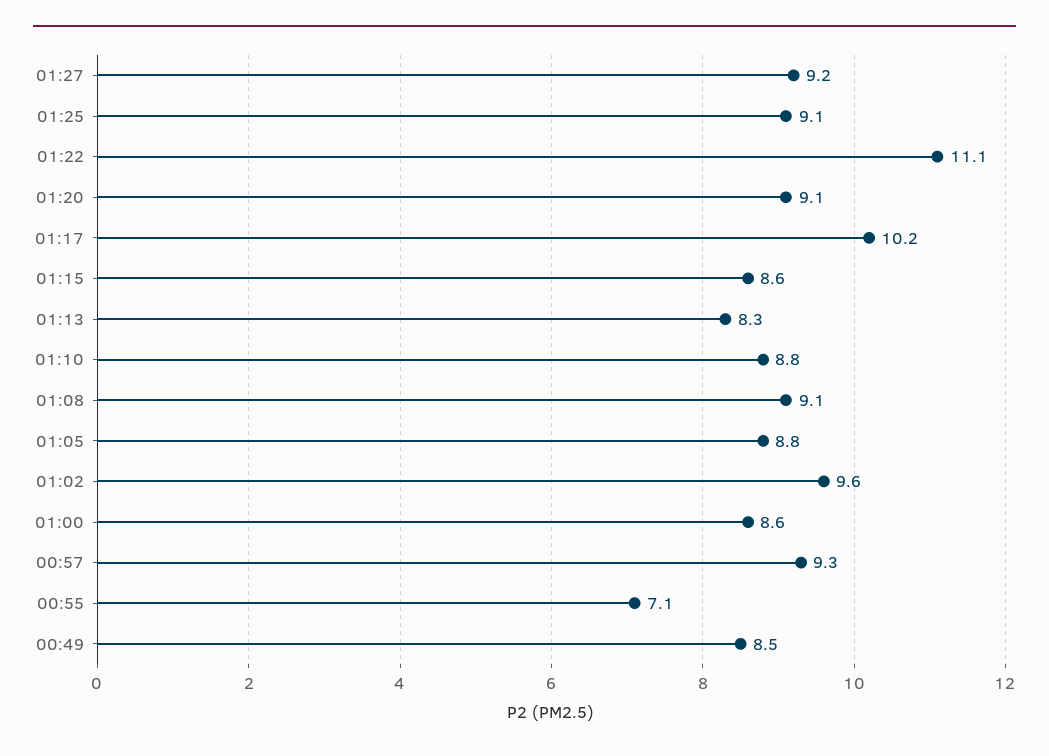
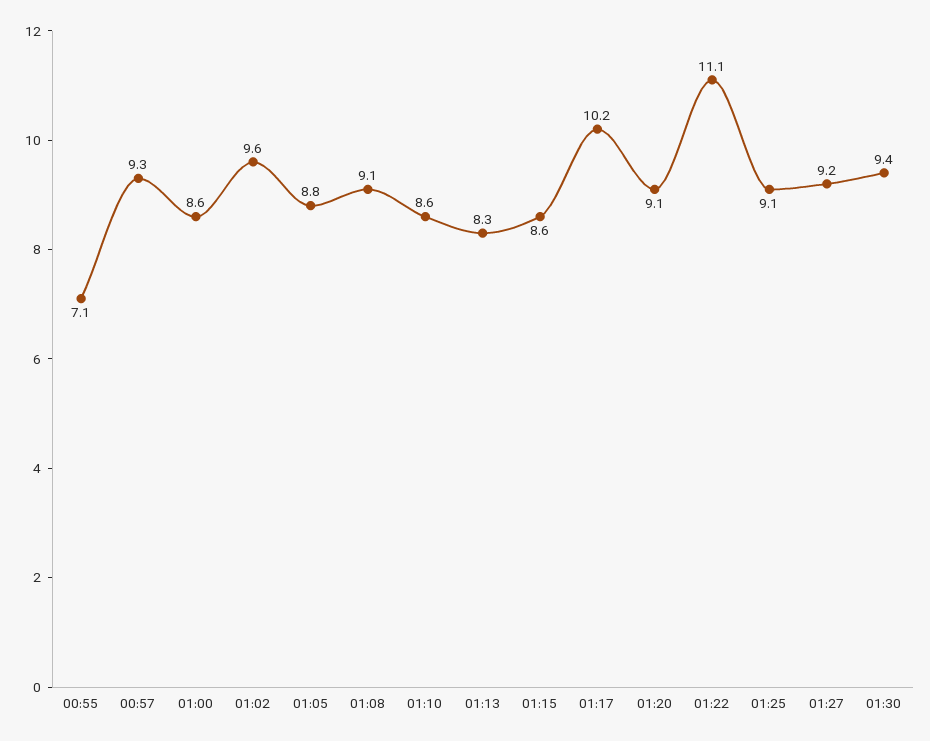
01:10: 8.8 -> 8.6
00:49: 8.5 -> none
01:30: none -> 9.4

